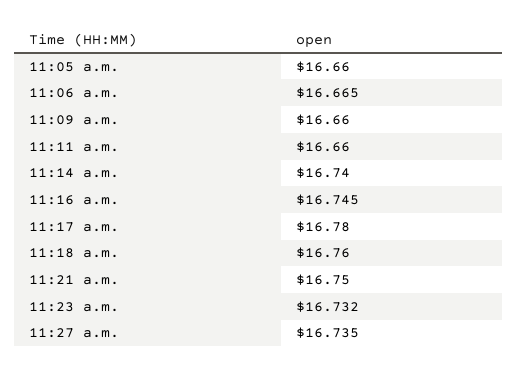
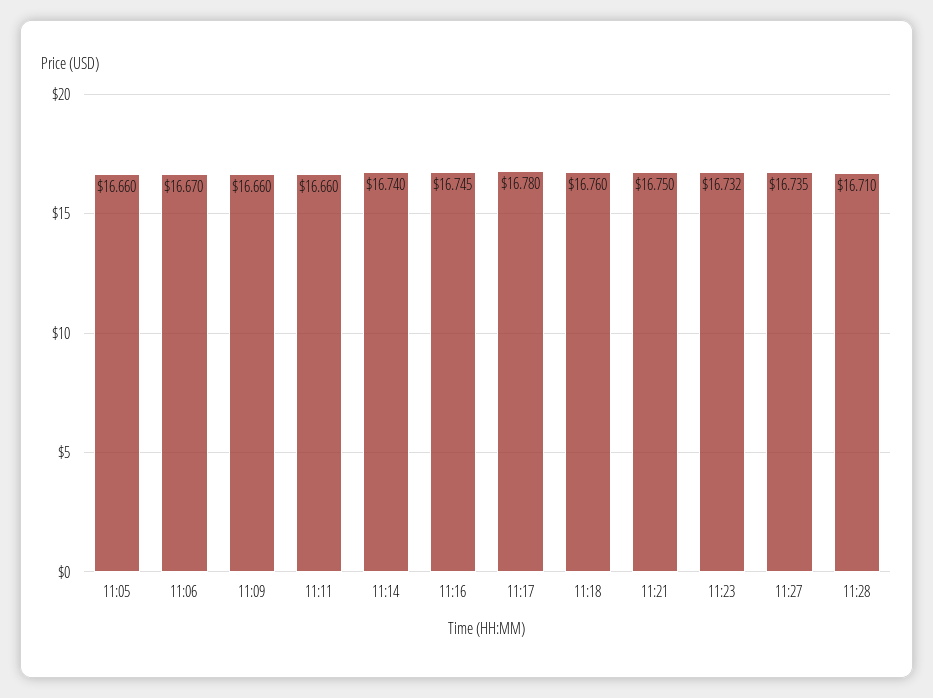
11:06 a.m.: 16.665 -> 16.67
11:28: none -> 16.71

